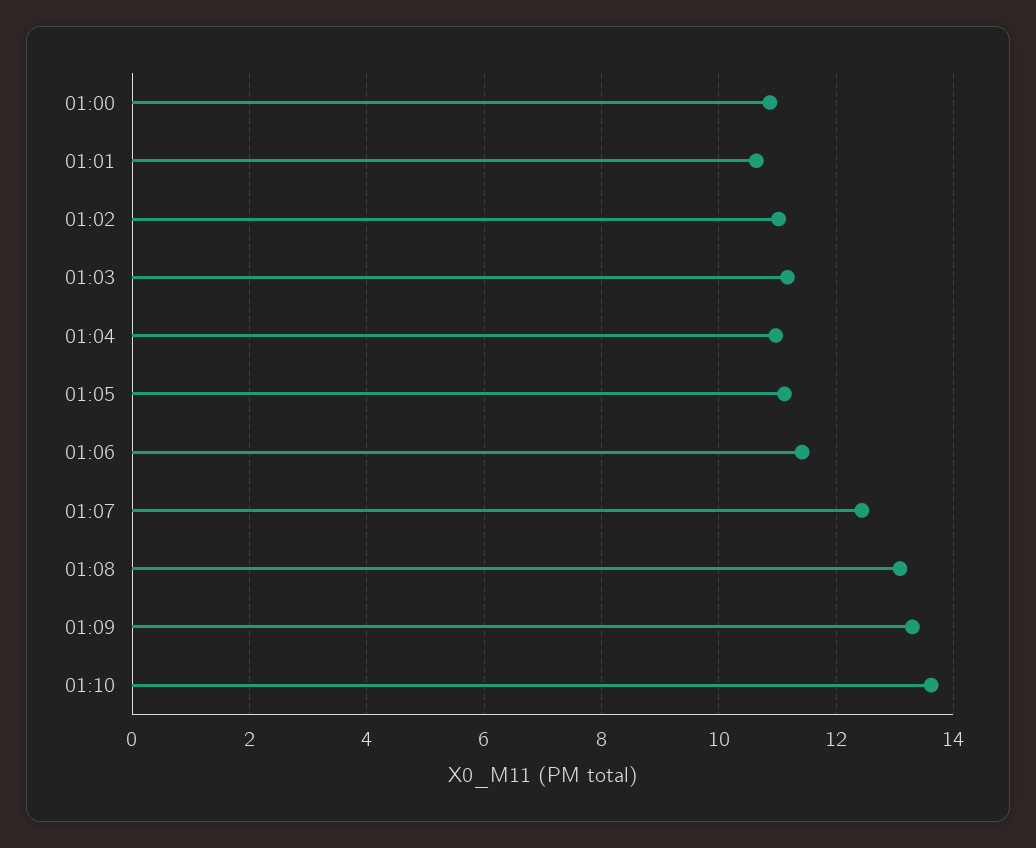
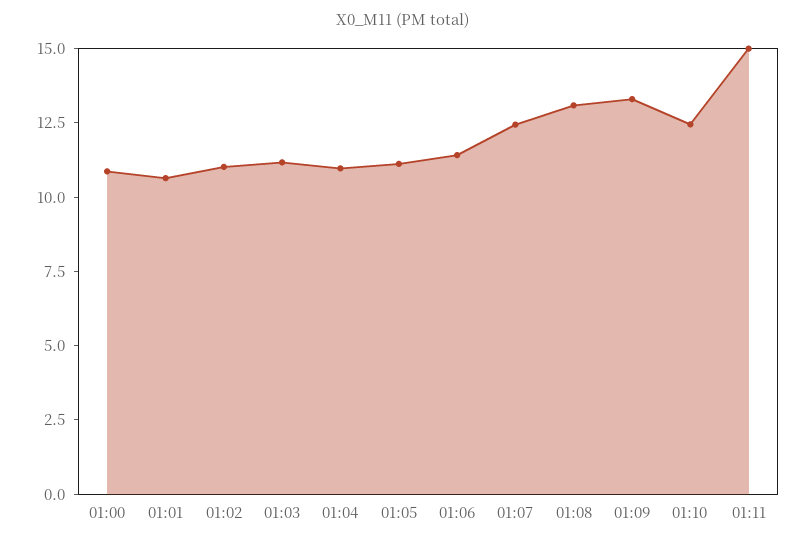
01:10: 13.6 -> 12.5
01:11: none -> 15

